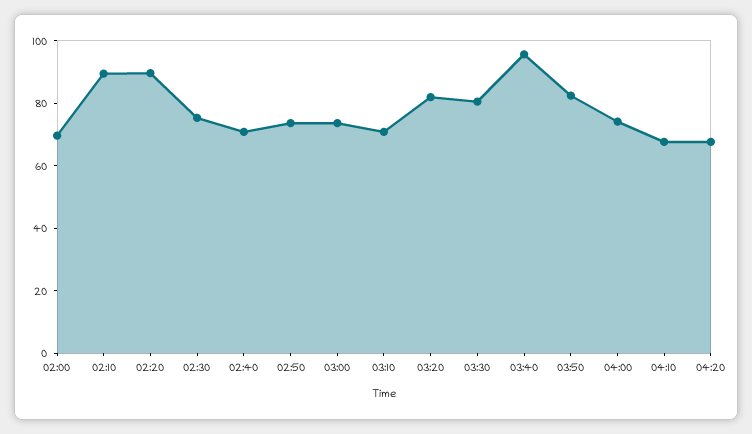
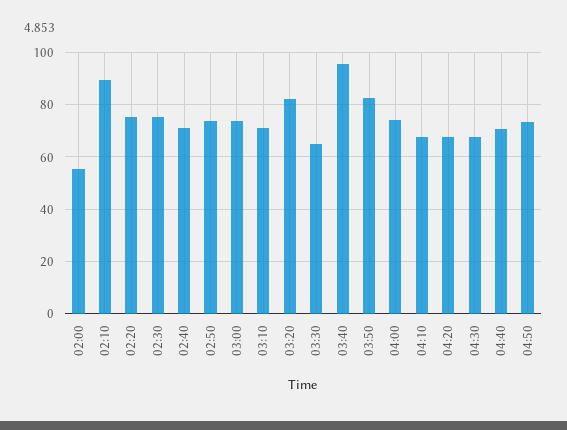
02:00: 70 -> 55
02:20: 90 -> 75
03:30: 80 -> 65
04:30: none -> 67.5
04:40: none -> 70
04:50: none -> 72.5

